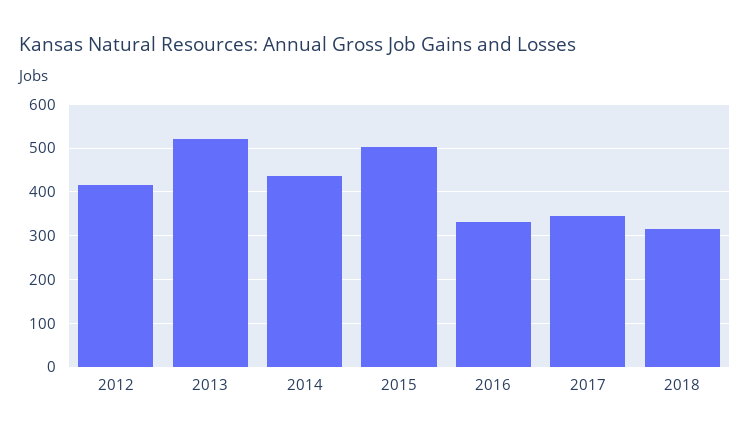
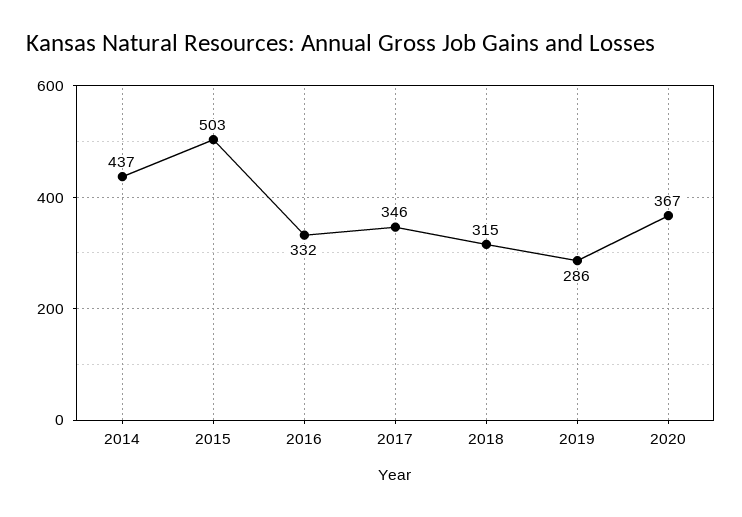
2012: 420 -> none
2013: 520 -> none
2019: none -> 286
2020: none -> 367

